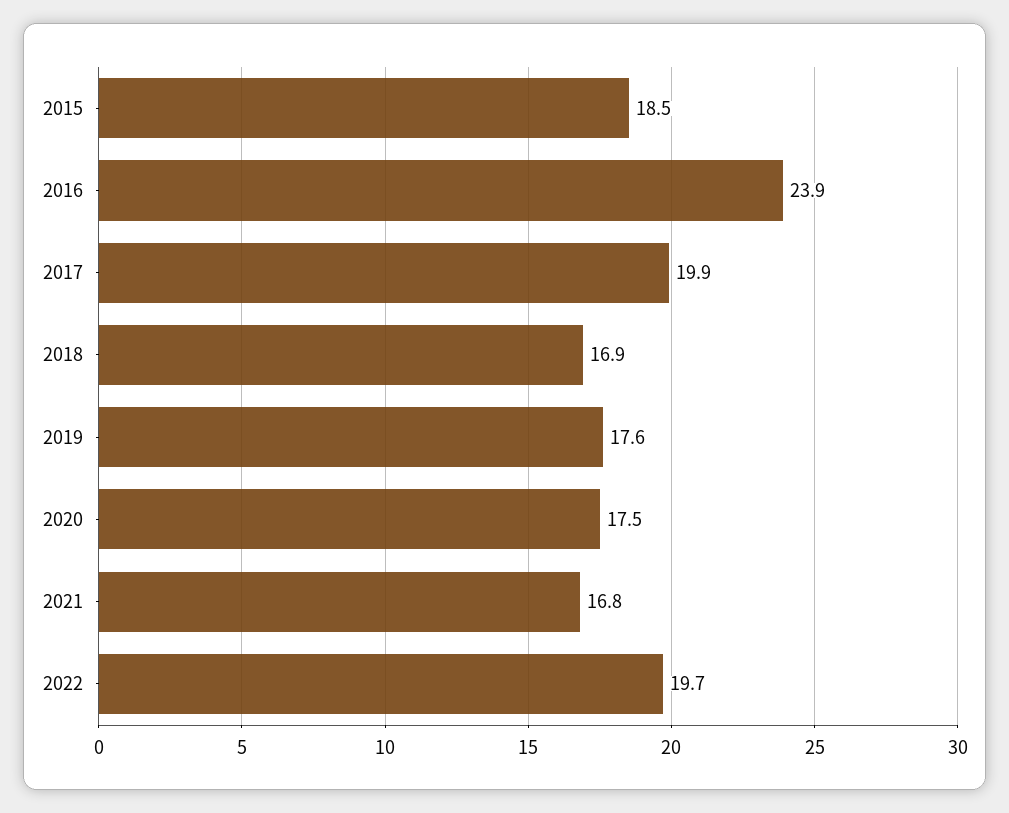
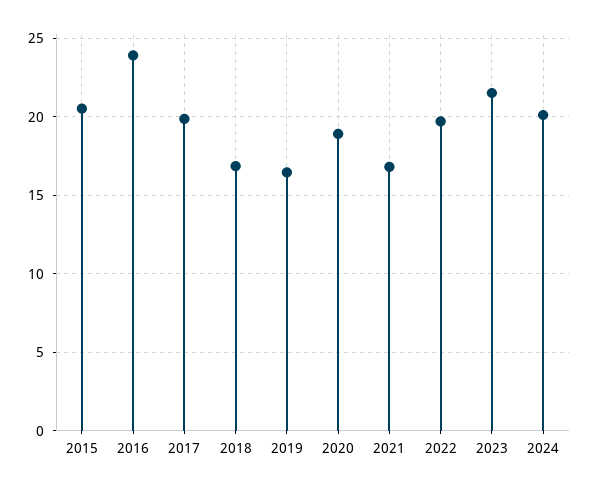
2015: 18.5 -> 20.5
2019: 17.6 -> 16.5
2020: 17.5 -> 19
2023: none -> 21.5
2024: none -> 20

